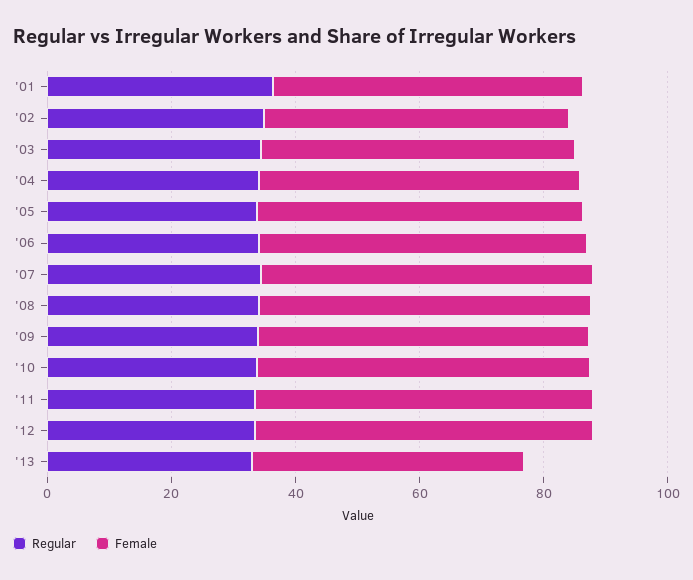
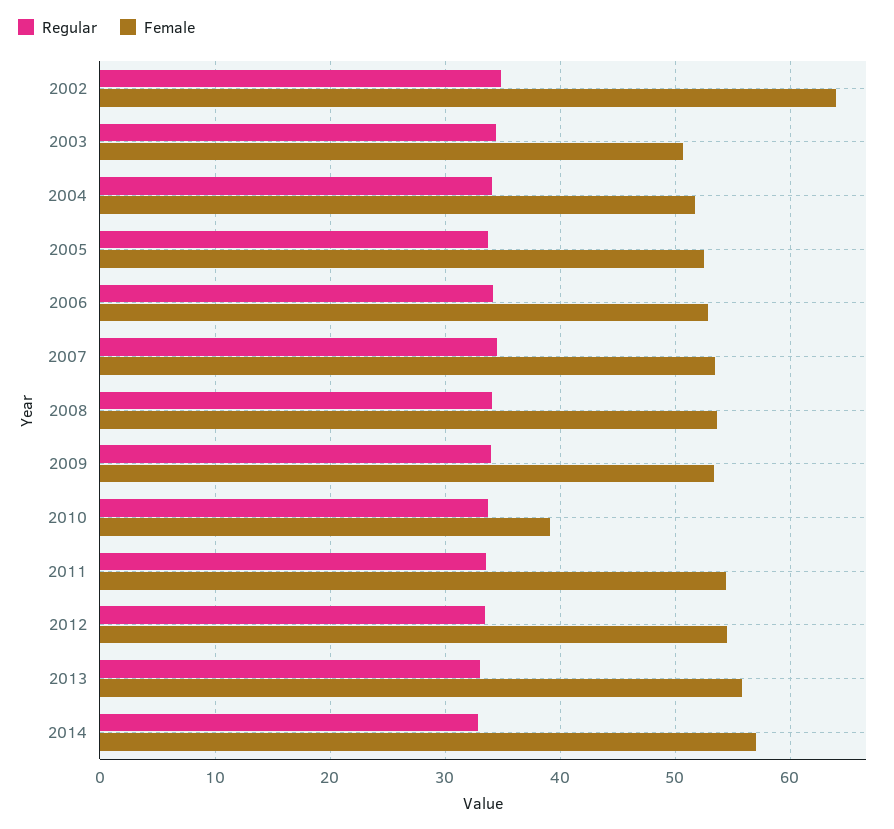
Regular, '01: 35 -> none
Female, '01: 50 -> none
Female, '02: 50 -> 64
Female, '10: 55 -> 39
Female, '13: 45 -> 56
Regular, 2014: none -> 33
Female, 2014: none -> 57

